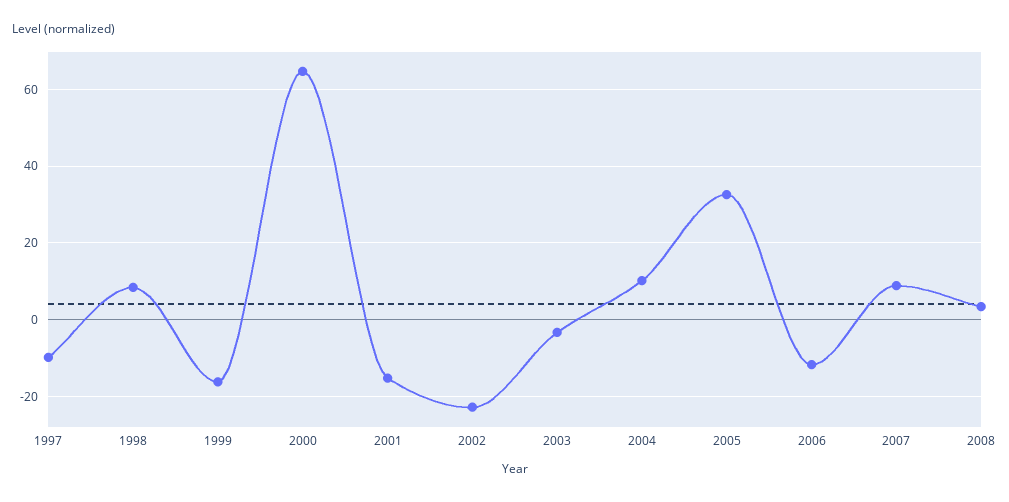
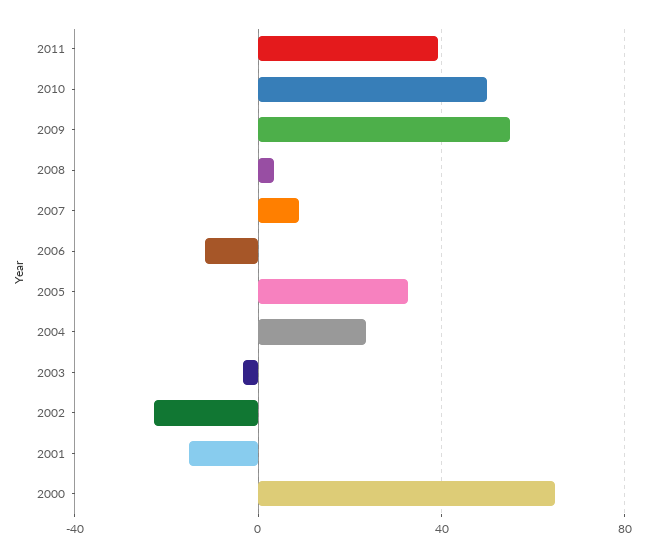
1997: -10 -> none
1998: 8 -> none
1999: -16 -> none
2004: 10 -> 25
2011: none -> 40
2010: none -> 50
2009: none -> 55

